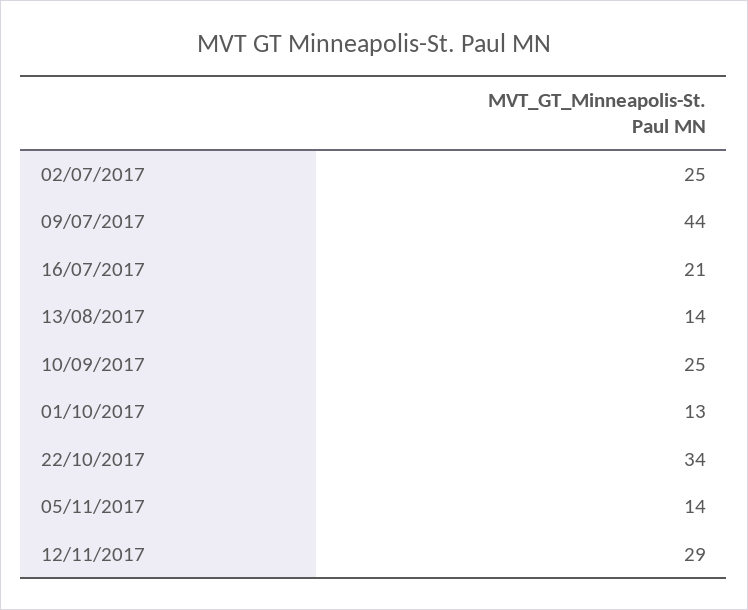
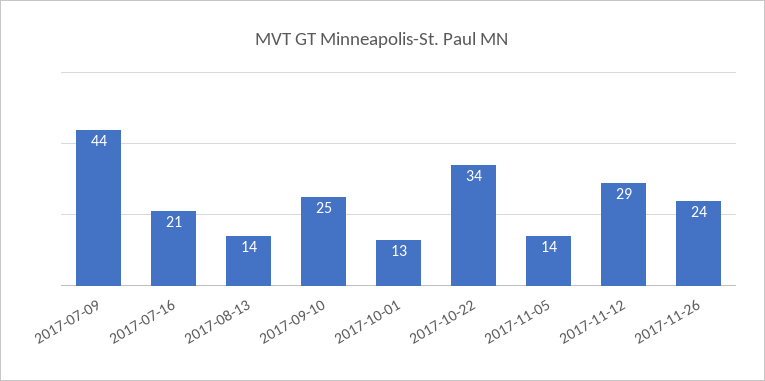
02/07/2017: 25 -> none
2017-11-26: none -> 24

